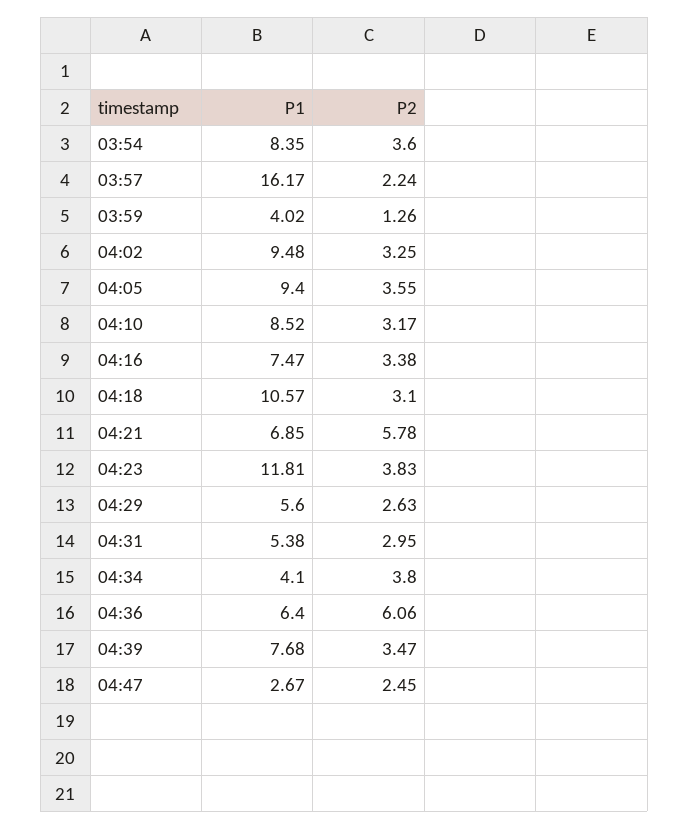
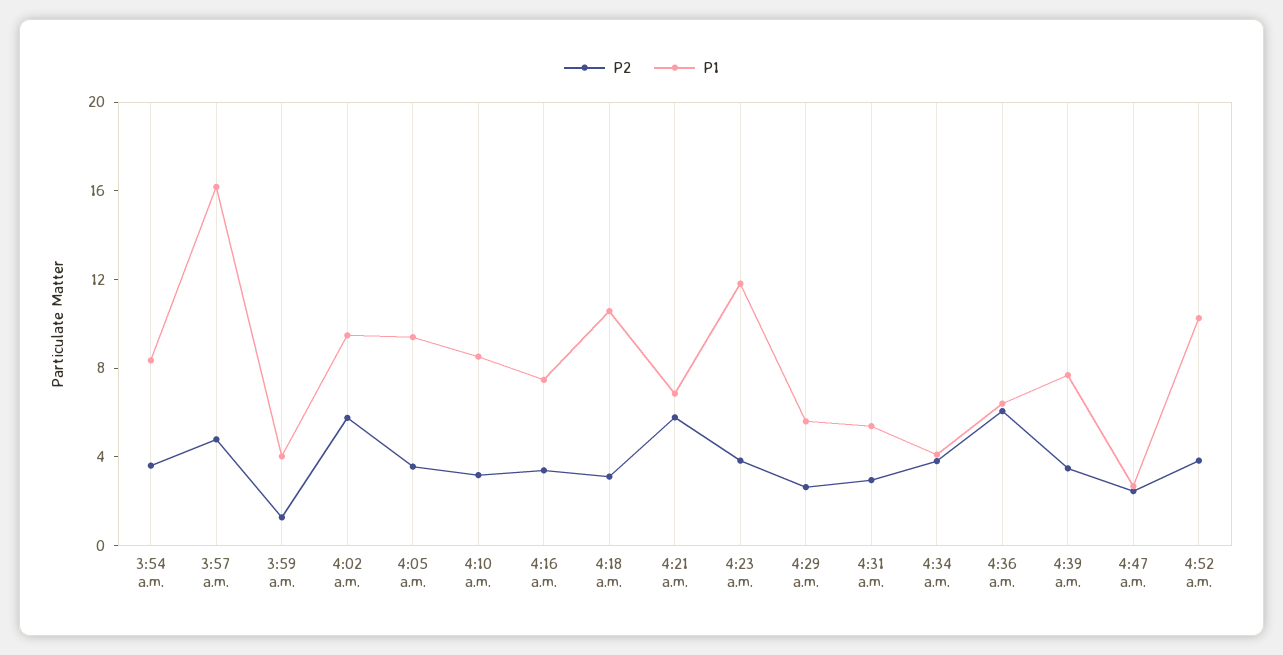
P2, 03:57: 2.24 -> 5
P2, 04:02: 3.25 -> 6
P2, 4:52 a.m.: none -> 4
P1, 4:52 a.m.: none -> 10

